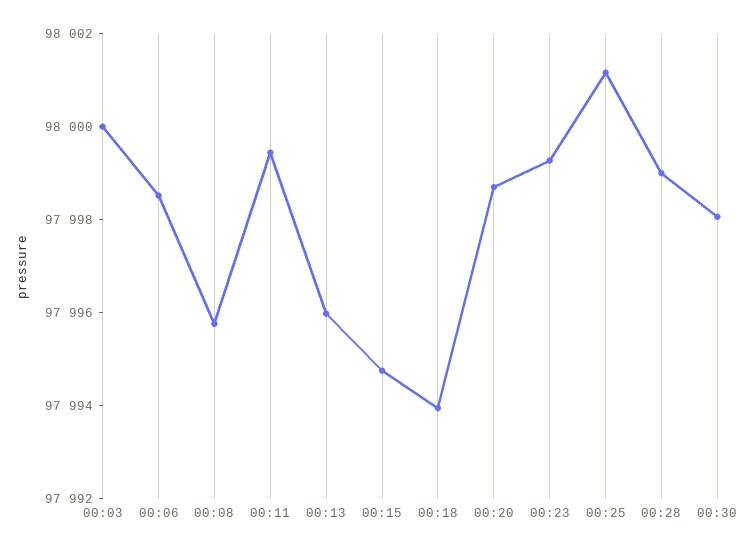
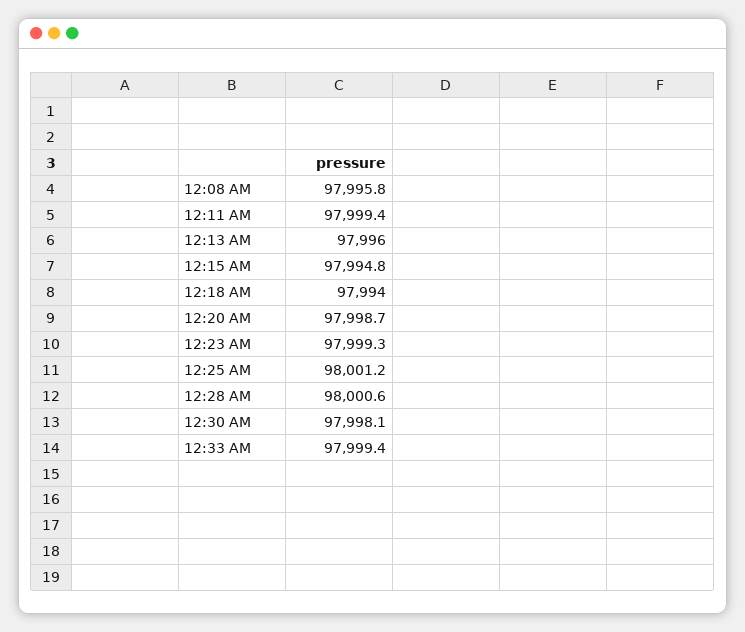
00:03: 98000 -> none
00:06: 97998.5 -> none
00:28: 97999 -> 98000.6
12:33 AM: none -> 97999.4

